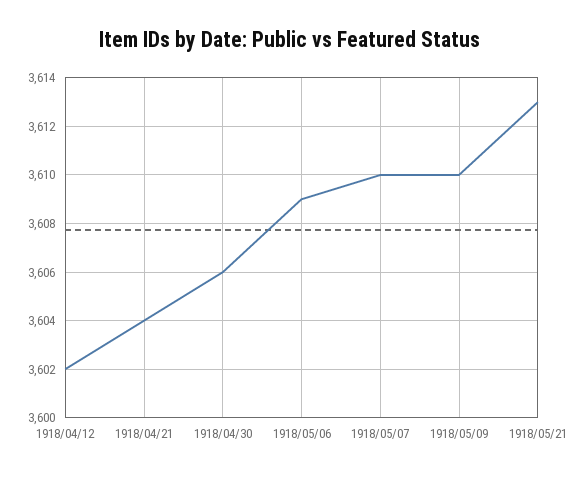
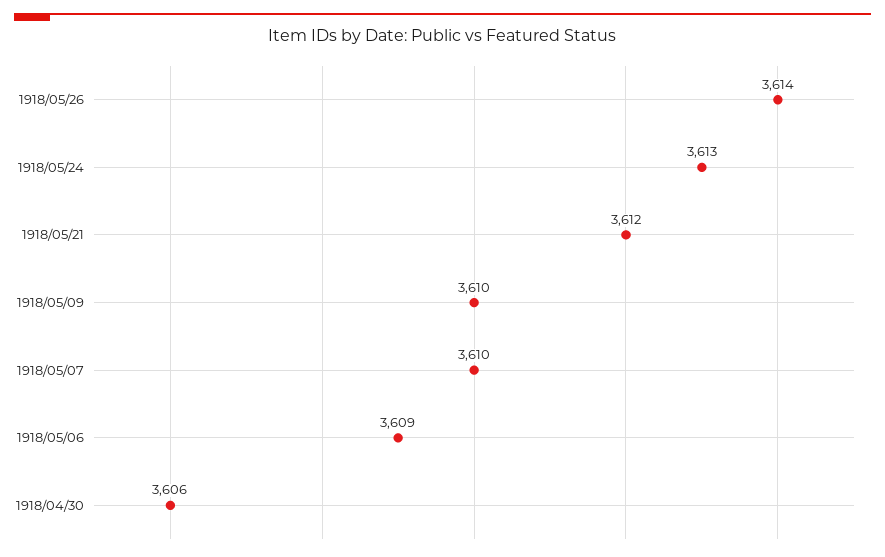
1918/04/12: 3602 -> none
1918/04/21: 3604 -> none
1918/05/21: 3613 -> 3612
1918/05/26: none -> 3614
1918/05/24: none -> 3613

